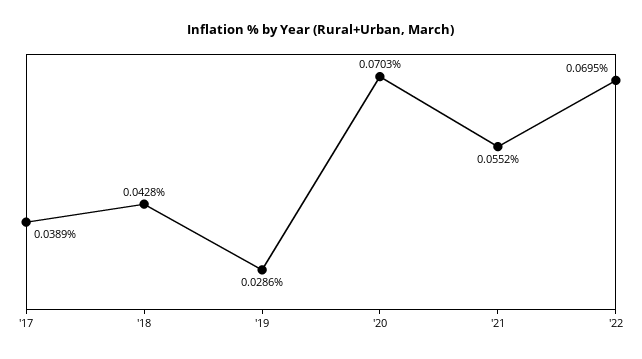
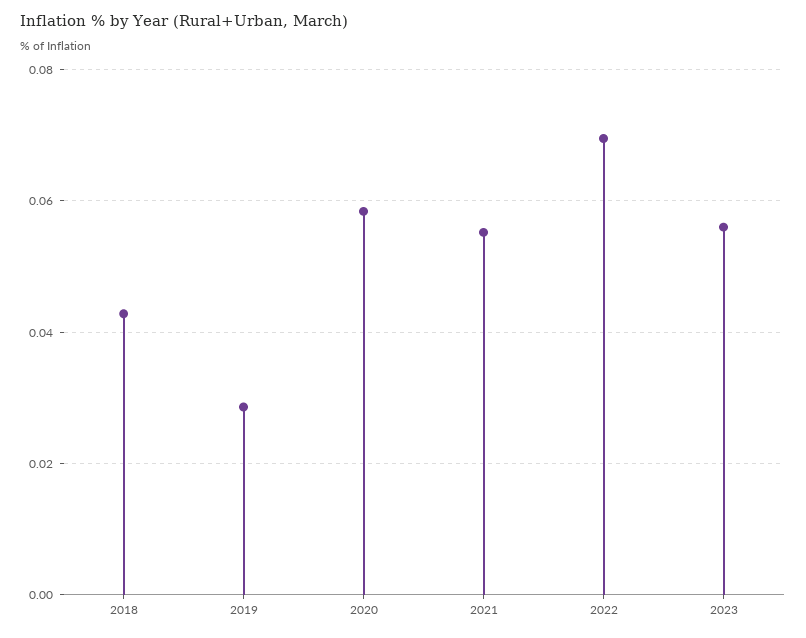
'17: 0.0389 -> none
'20: 0.0703 -> 0.058
2023: none -> 0.056

